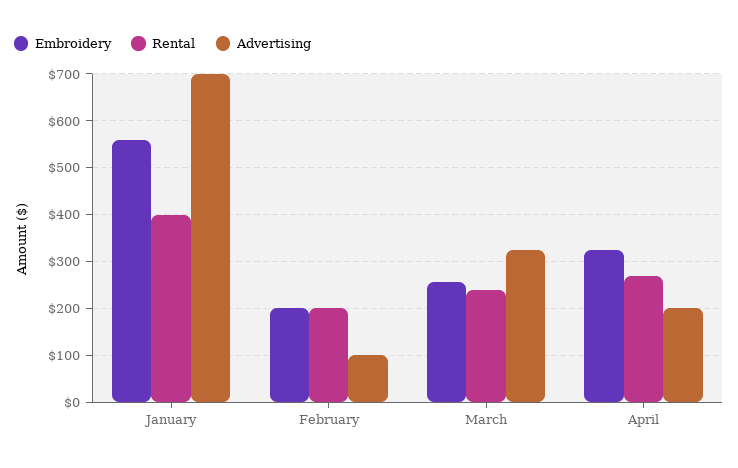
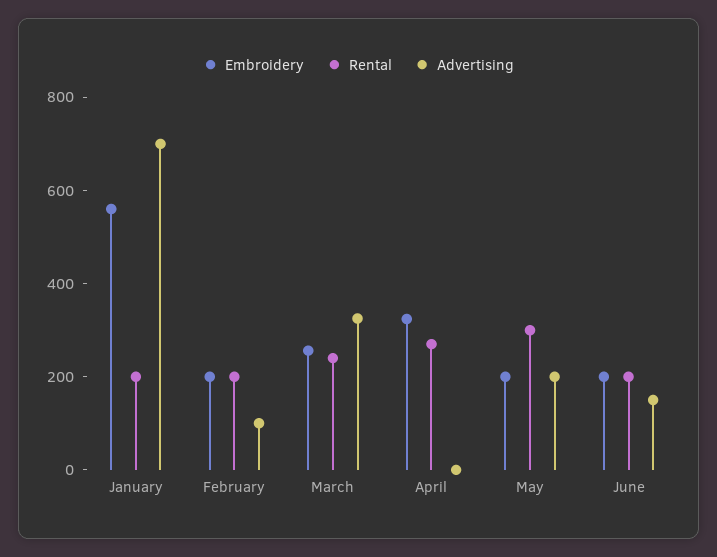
Rental, January: 400 -> 200
Advertising, April: 200 -> 0
Embroidery, May: none -> 200
Rental, May: none -> 300
Advertising, May: none -> 200
Embroidery, June: none -> 200
Rental, June: none -> 200
Advertising, June: none -> 150

